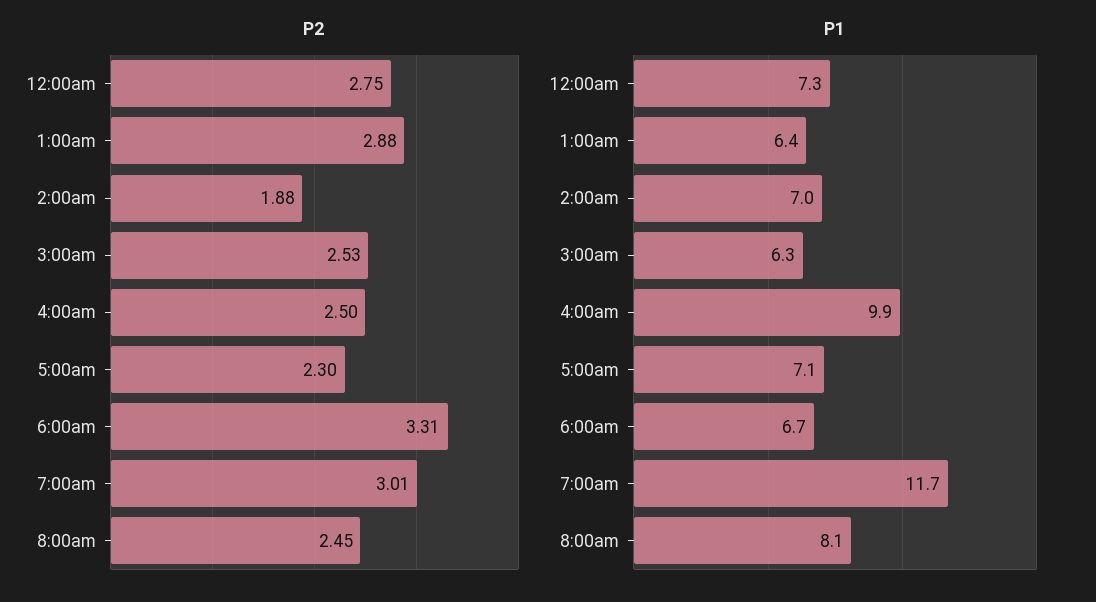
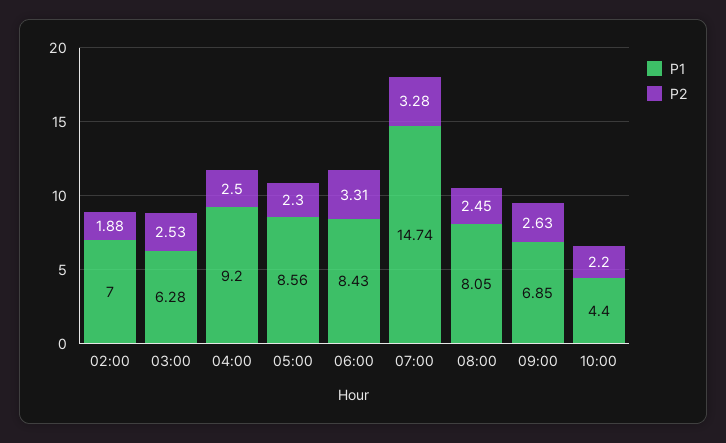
P2, 12:00am: 2.75 -> none
P2, 1:00am: 2.88 -> none
P2, 7:00am: 3.01 -> 3.28
P1, 12:00am: 7.3 -> none
P1, 1:00am: 6.4 -> none
P1, 4:00am: 9.9 -> 9.2
P1, 5:00am: 7.1 -> 8.56
P1, 6:00am: 6.7 -> 8.43
P1, 7:00am: 11.7 -> 14.74
P1, 09:00: none -> 6.85
P2, 09:00: none -> 2.63
P1, 10:00: none -> 4.4
P2, 10:00: none -> 2.2

